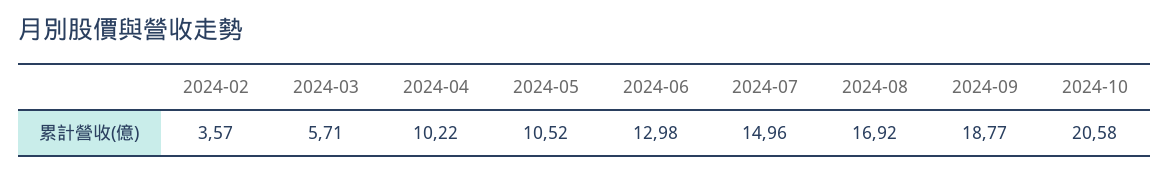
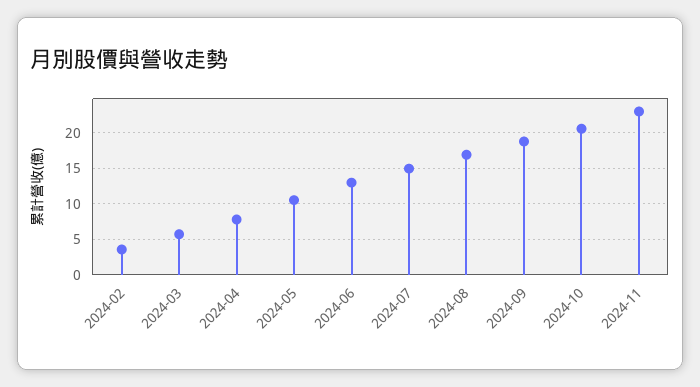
2024-04: 10.22 -> 8
2024-11: none -> 23

